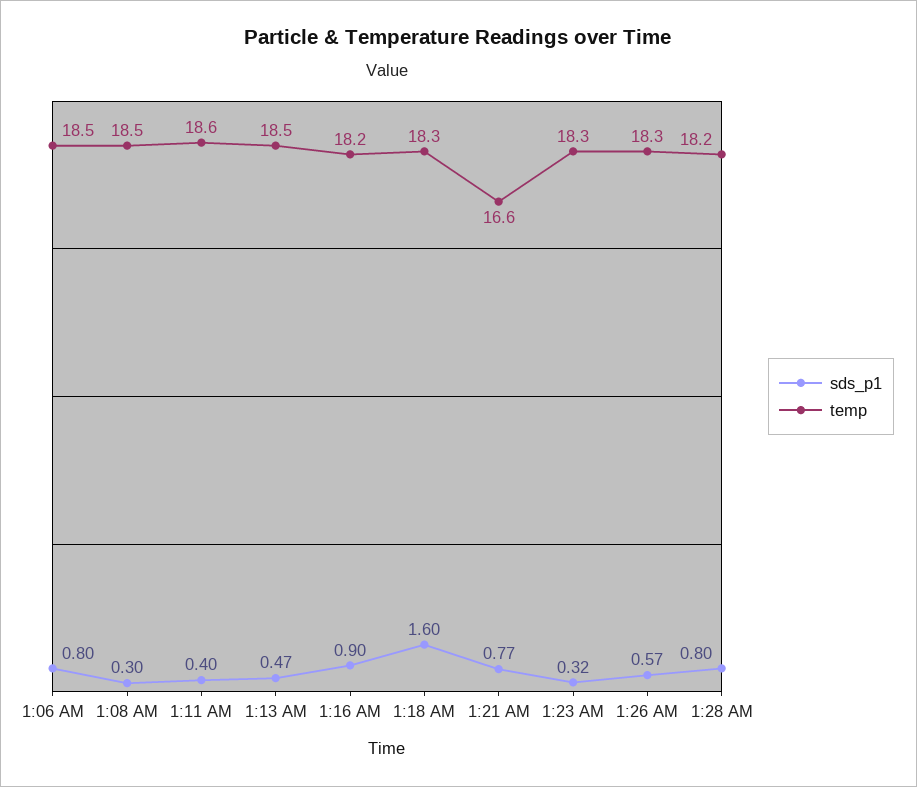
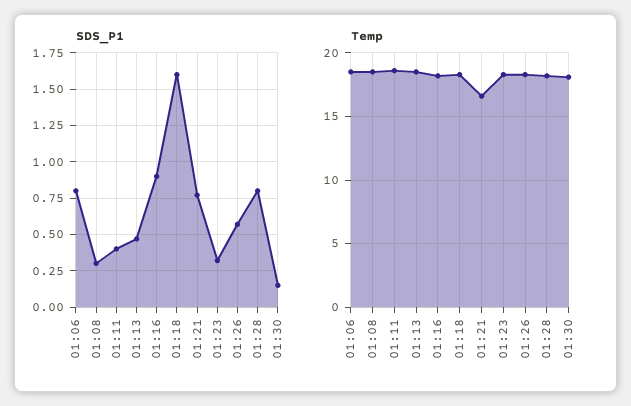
sds_p1, 01:30: none -> 0.15
temp, 01:30: none -> 18

